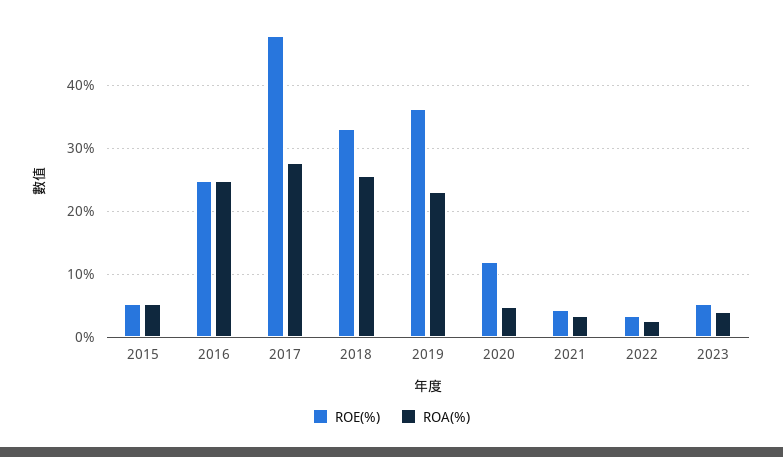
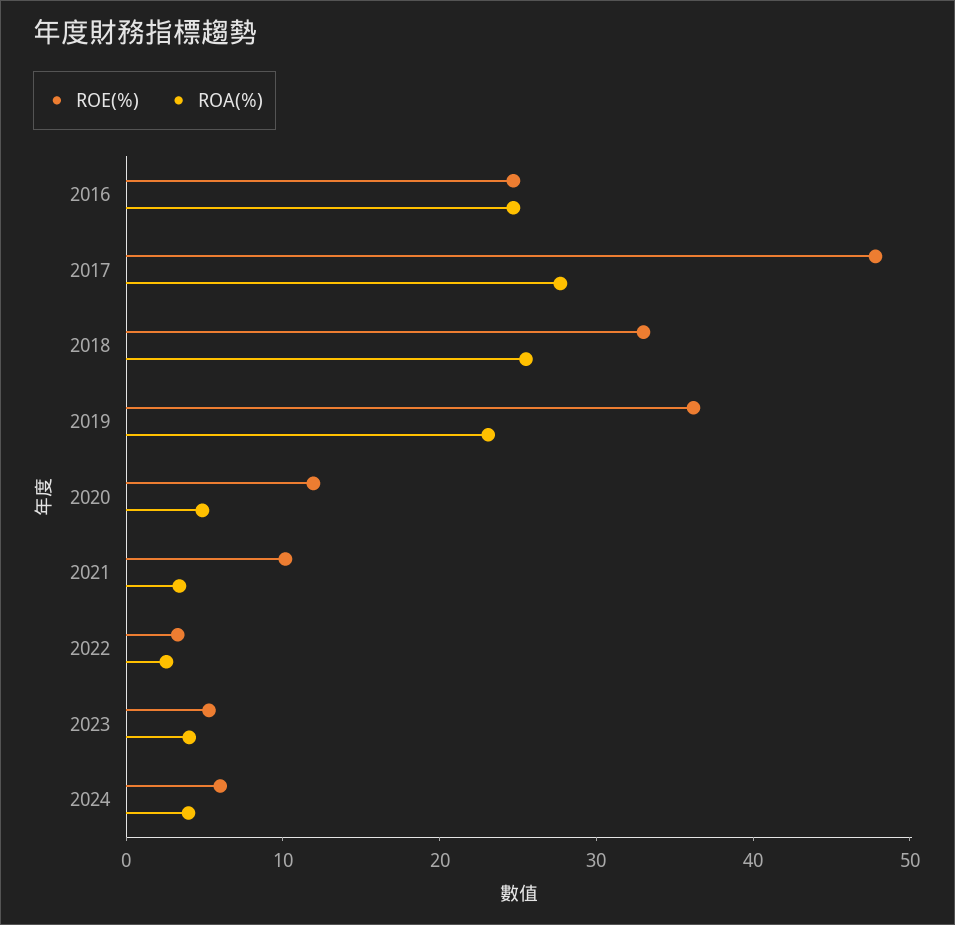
ROE(%), 2015: 5 -> none
ROA(%), 2015: 5 -> none
ROE(%), 2021: 4 -> 10
ROE(%), 2024: none -> 6
ROA(%), 2024: none -> 4

